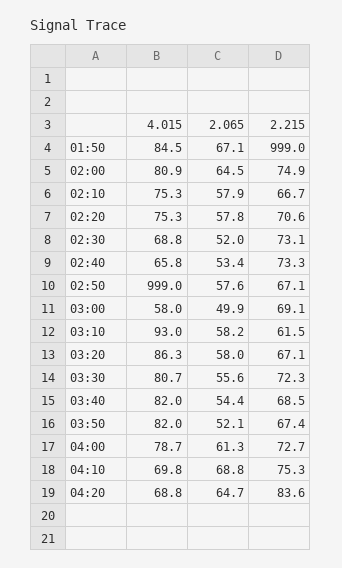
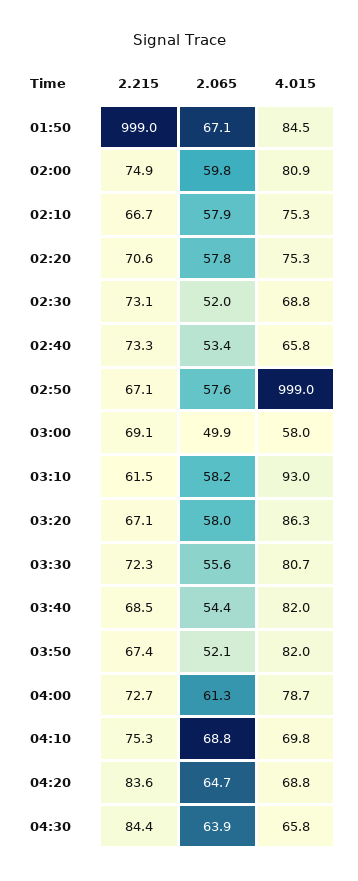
2.065, 02:00: 64.5 -> 59.8
2.215, 04:30: none -> 84.4
2.065, 04:30: none -> 63.9
4.015, 04:30: none -> 65.8

